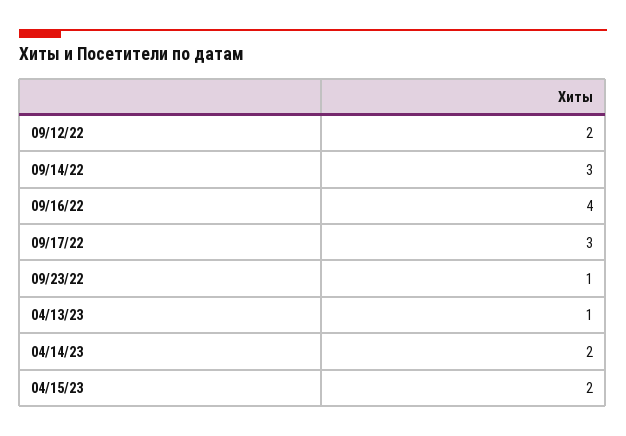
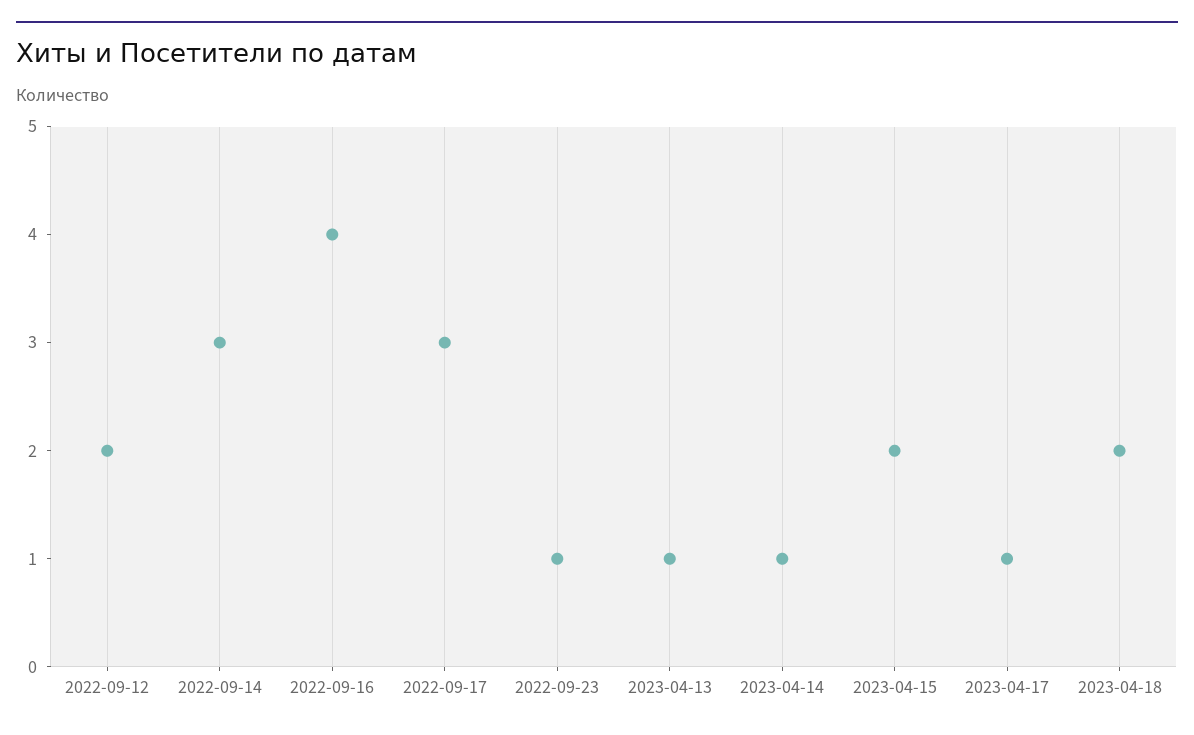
04/14/23: 2 -> 1
2023-04-17: none -> 1
2023-04-18: none -> 2

